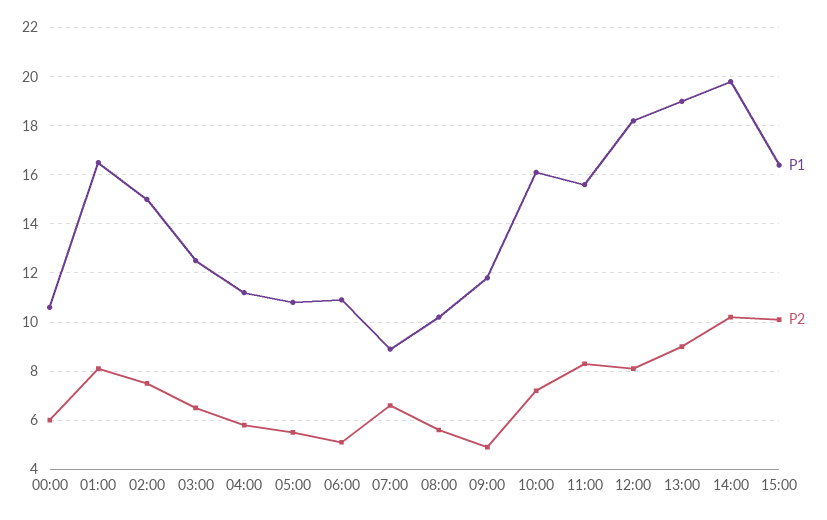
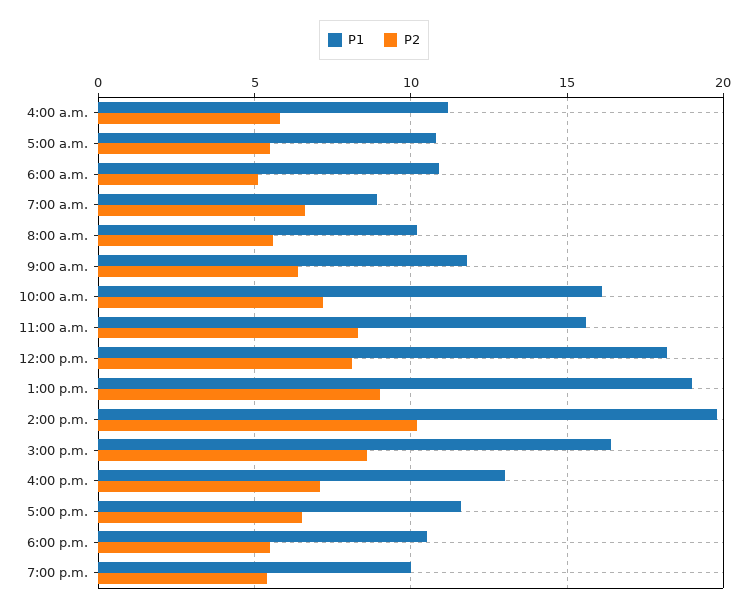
P1, 00:00: 10.5 -> none
P2, 00:00: 6 -> none
P1, 01:00: 16.5 -> none
P2, 01:00: 8 -> none
P1, 02:00: 15 -> none
P2, 02:00: 7.5 -> none
P1, 03:00: 12.5 -> none
P2, 03:00: 6.5 -> none
P2, 09:00: 5 -> 6.5
P2, 15:00: 10 -> 8.5
P1, 4:00 p.m.: none -> 13
P2, 4:00 p.m.: none -> 7
P1, 5:00 p.m.: none -> 11.5
P2, 5:00 p.m.: none -> 6.5
P1, 6:00 p.m.: none -> 10.5
P2, 6:00 p.m.: none -> 5.5
P1, 7:00 p.m.: none -> 10
P2, 7:00 p.m.: none -> 5.5

